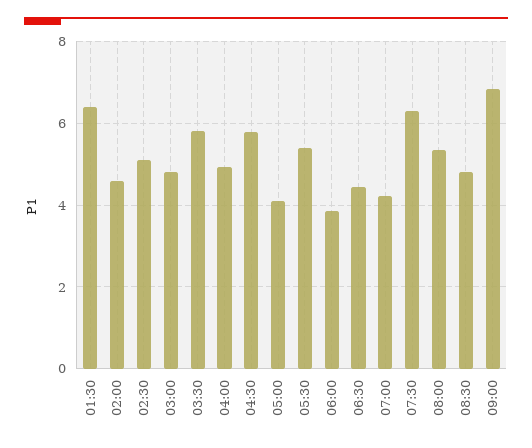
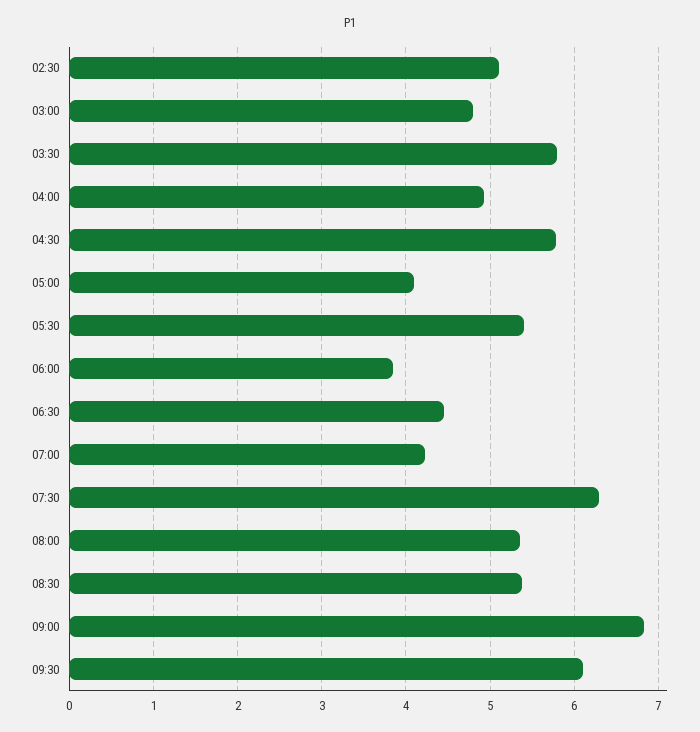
01:30: 6.4 -> none
02:00: 4.6 -> none
08:30: 4.8 -> 5.4
09:30: none -> 6.1

